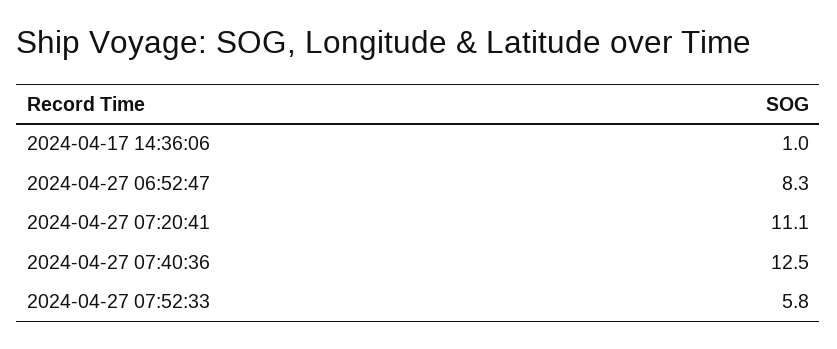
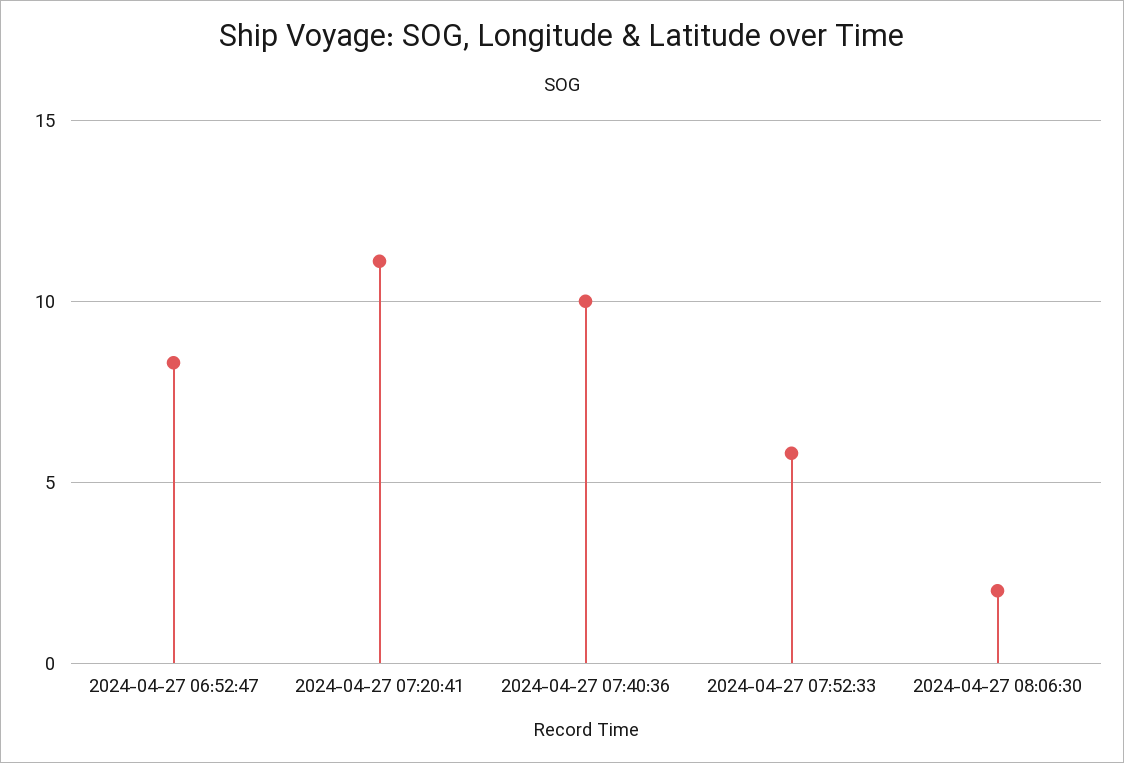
2024-04-17 14:36:06: 1 -> none
2024-04-27 07:40:36: 12.5 -> 10
2024-04-27 08:06:30: none -> 2

